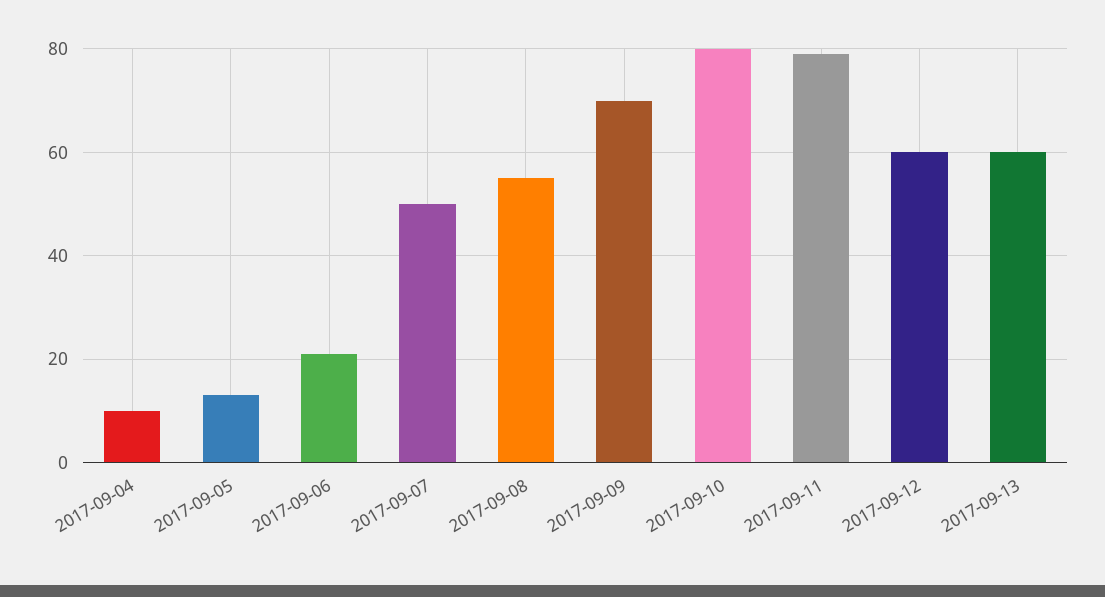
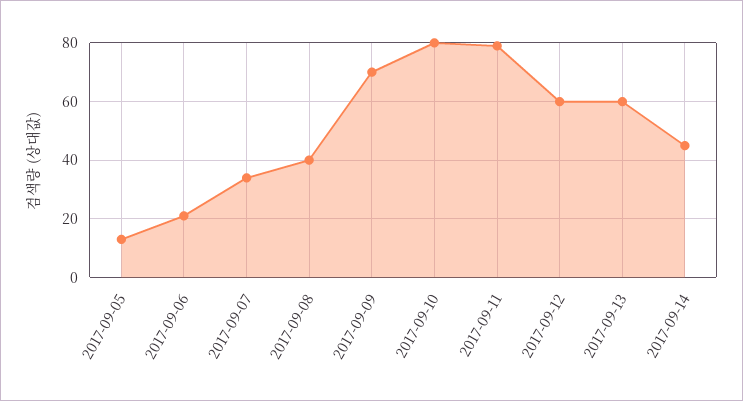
2017-09-04: 10 -> none
2017-09-07: 50 -> 35
2017-09-08: 55 -> 40
2017-09-14: none -> 45

